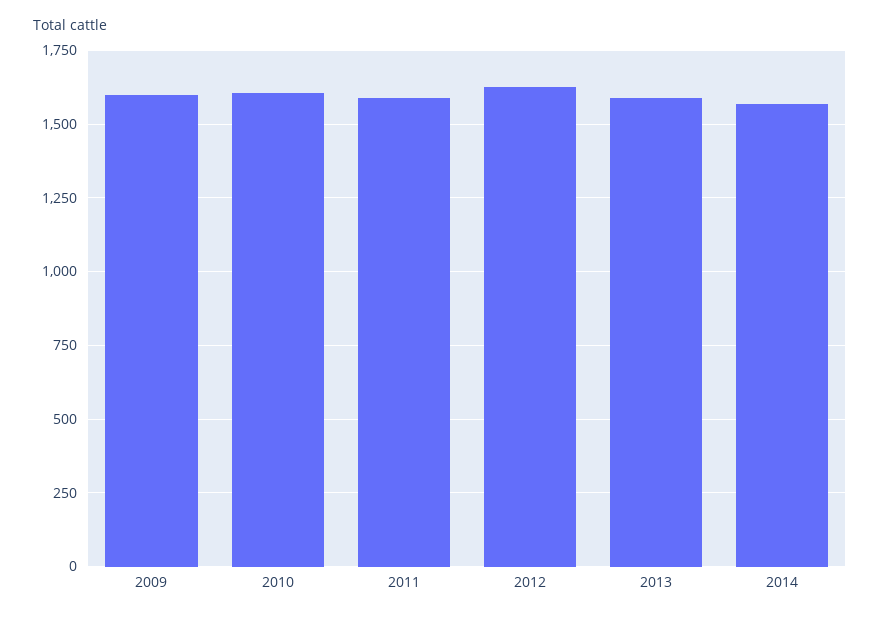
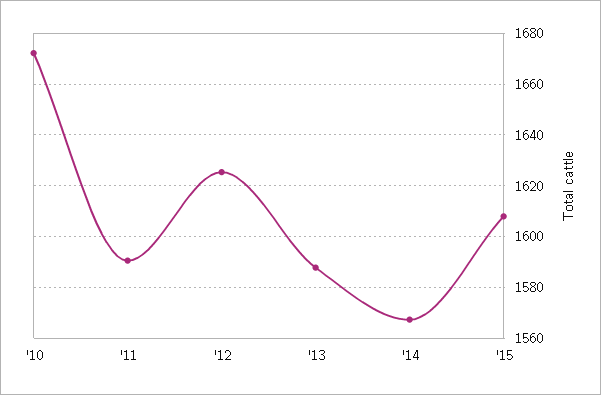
2009: 1600 -> none
2010: 1600 -> 1672.5
'15: none -> 1607.5

